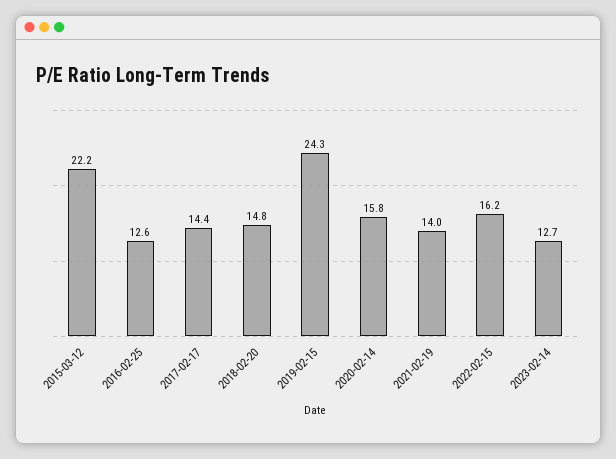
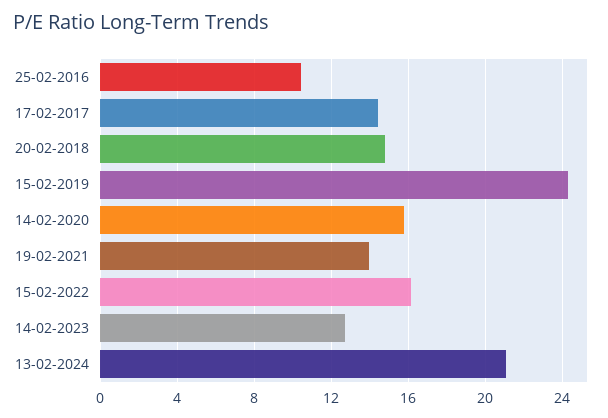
2015-03-12: 22.2 -> none
2016-02-25: 12.6 -> 10.5
13-02-2024: none -> 21

